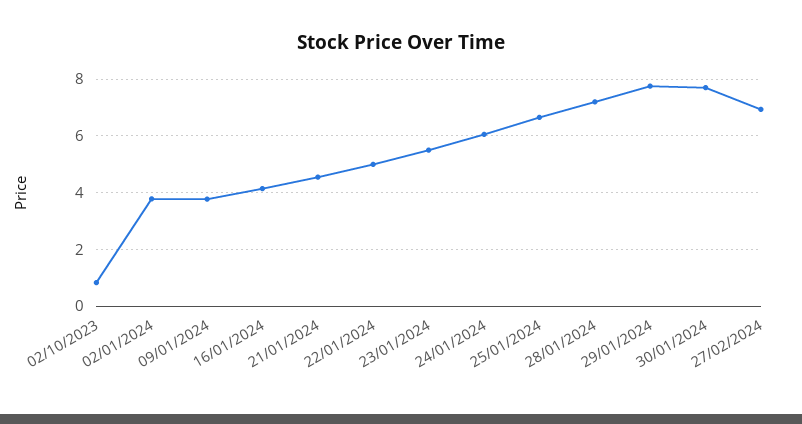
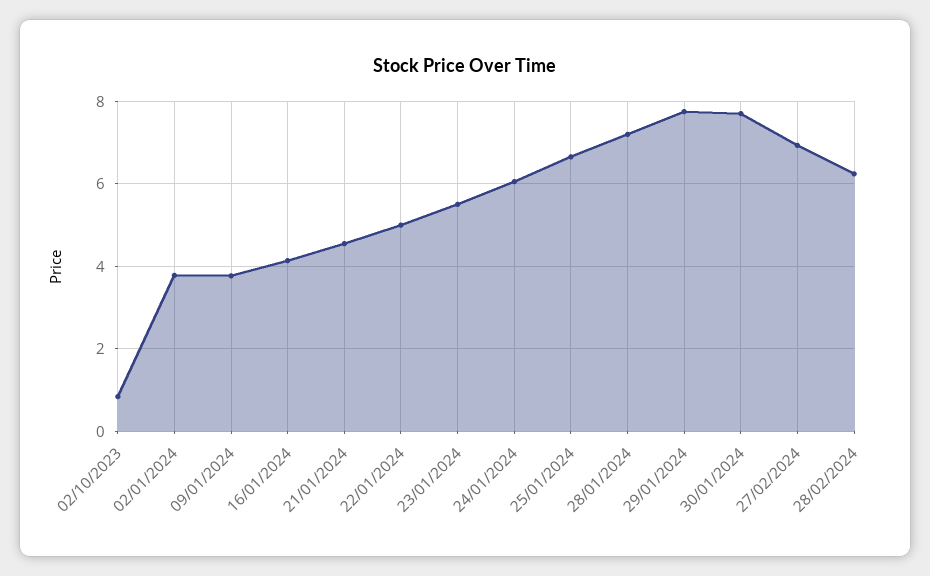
28/02/2024: none -> 6.2

